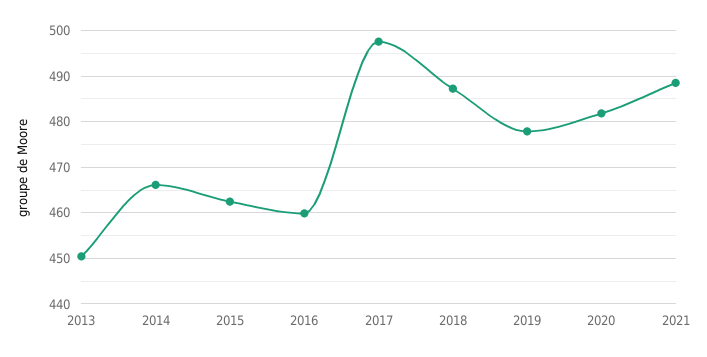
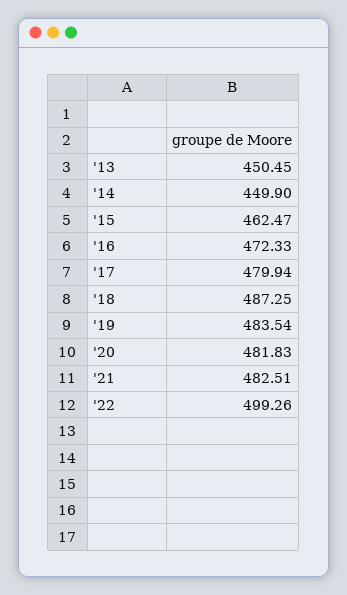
2014: 466 -> 449.9
2016: 460 -> 472.33
2017: 498 -> 479.94
2019: 478 -> 483.54
2021: 488 -> 482.51
'22: none -> 499.26

